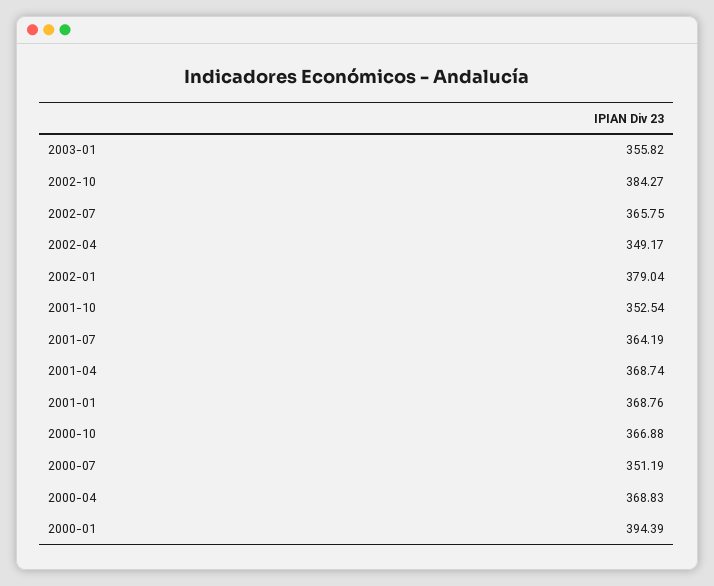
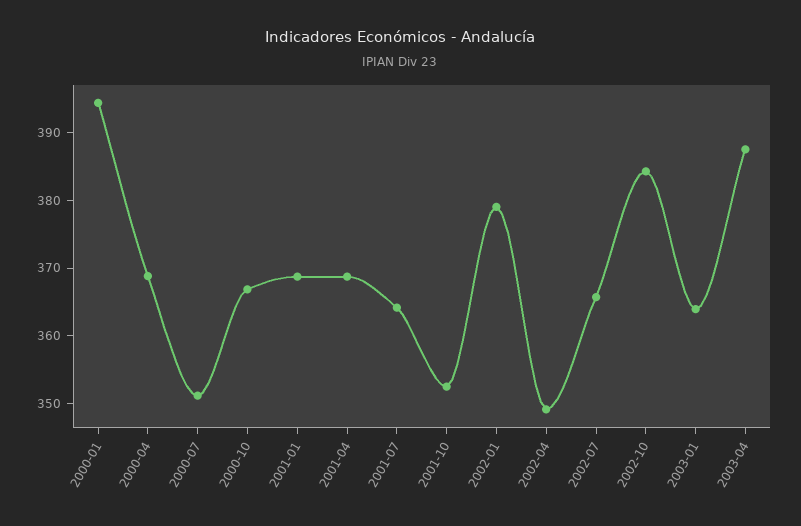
2003-01: 355.82 -> 364
2003-04: none -> 388

